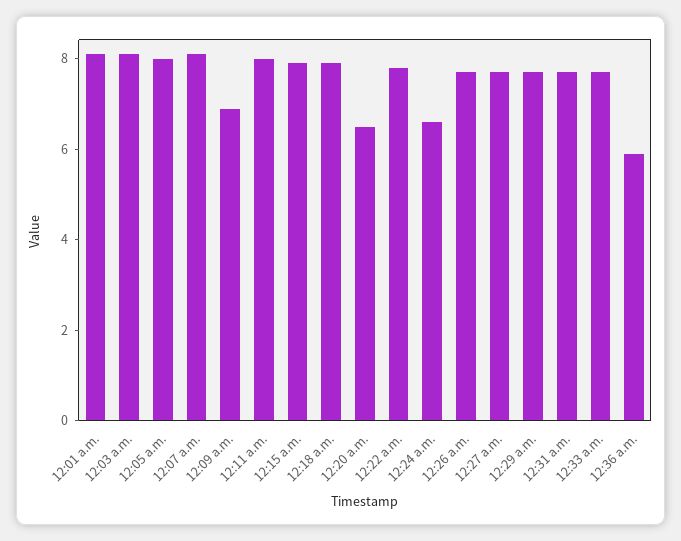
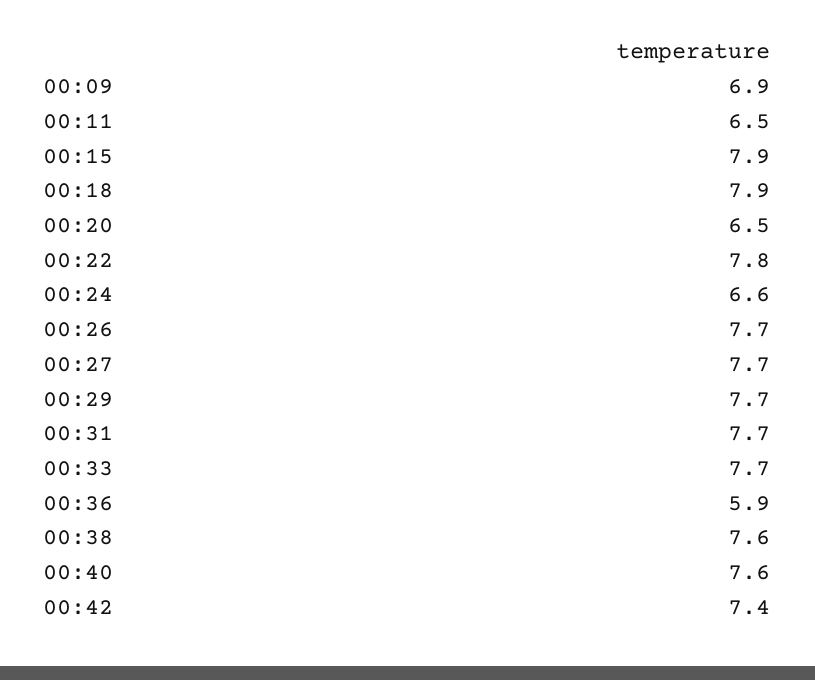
12:01 a.m.: 8 -> none
12:03 a.m.: 8 -> none
12:05 a.m.: 8 -> none
12:07 a.m.: 8 -> none
12:11 a.m.: 8 -> 6.5
00:38: none -> 7.6
00:40: none -> 7.6
00:42: none -> 7.4

